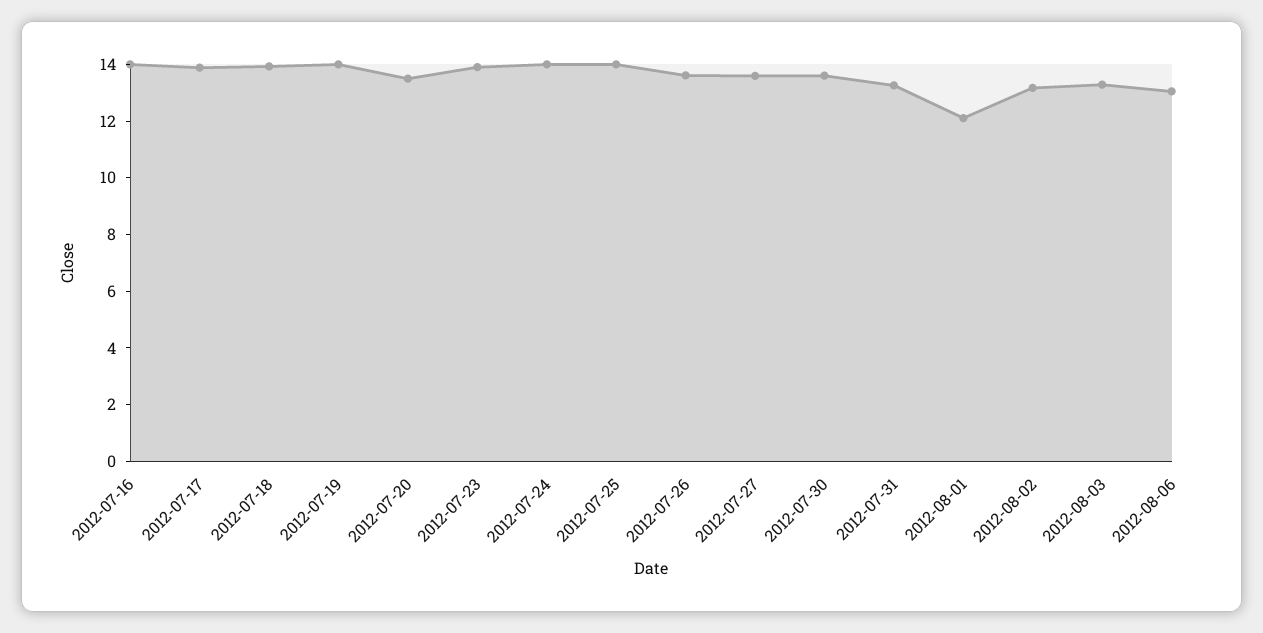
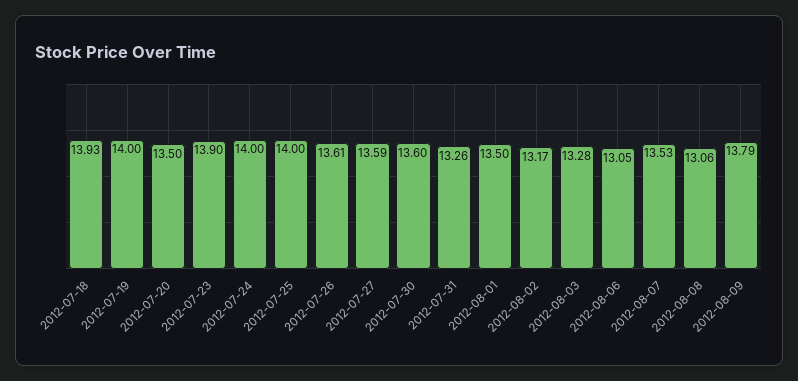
2012-07-16: 14 -> none
2012-07-17: 14 -> none
2012-08-01: 12 -> 13.5
2012-08-07: none -> 13.53
2012-08-08: none -> 13.06
2012-08-09: none -> 13.79

